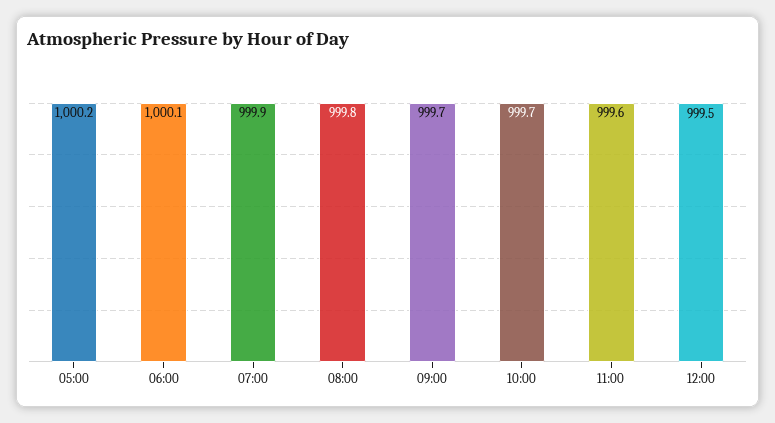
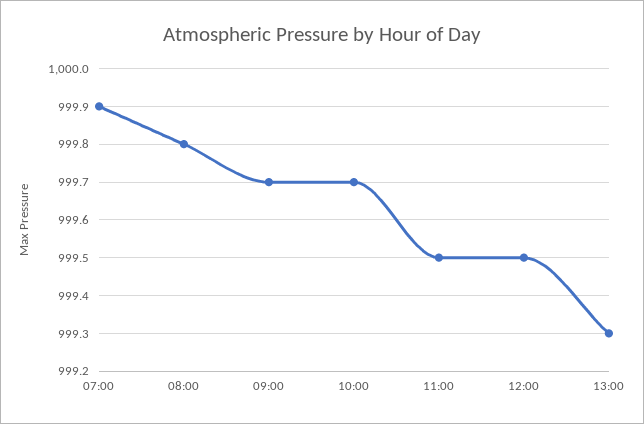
05:00: 1000.2 -> none
06:00: 1000.1 -> none
11:00: 999.6 -> 999.5
13:00: none -> 999.3

